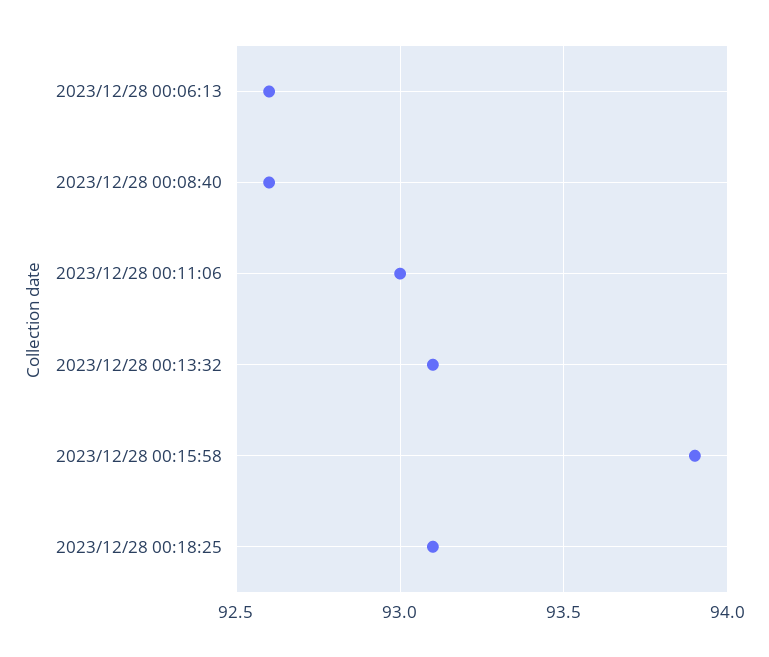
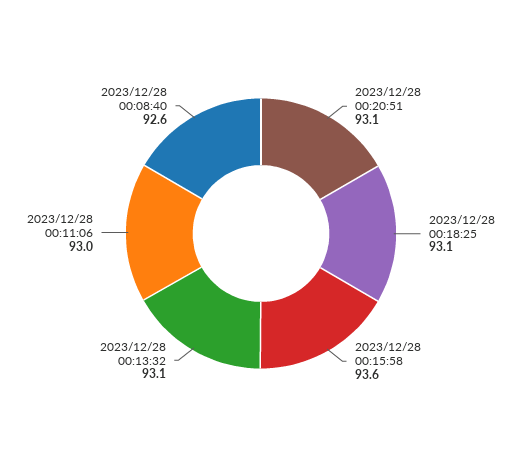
2023/12/28 00:06:13: 92.6 -> none
2023/12/28 00:15:58: 93.9 -> 93.6
2023/12/28 00:20:51: none -> 93.1

